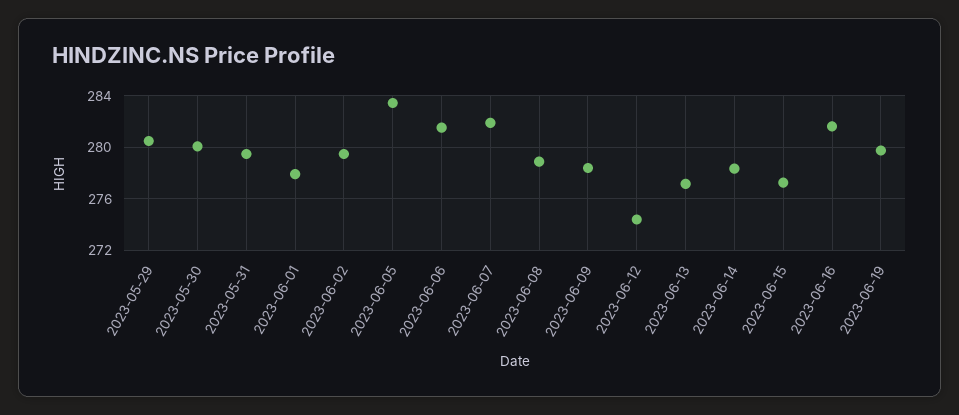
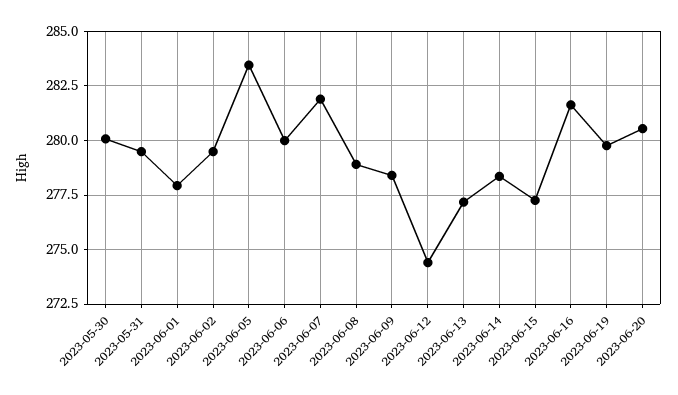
2023-05-29: 280.5 -> none
2023-06-06: 281.5 -> 280
2023-06-20: none -> 280.5

